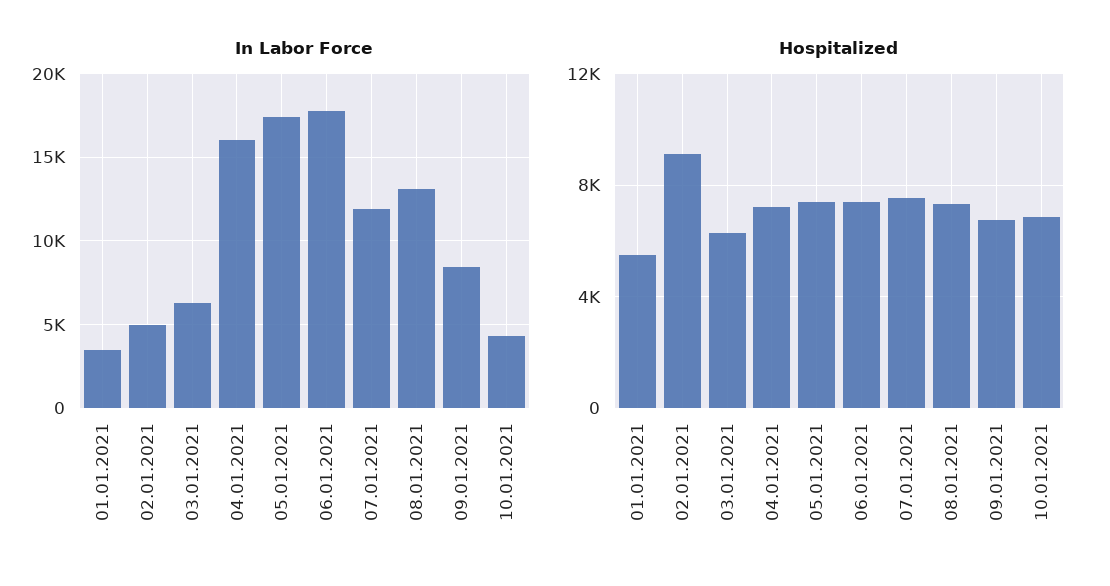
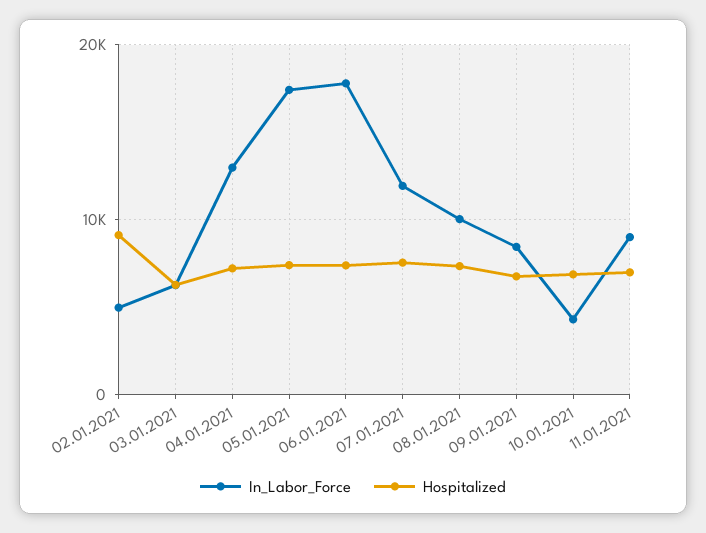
In Labor Force, 01.01.2021: 3500 -> none
In Labor Force, 04.01.2021: 16000 -> 13000
In Labor Force, 08.01.2021: 13000 -> 10000
Hospitalized, 01.01.2021: 5500 -> none
In Labor Force, 11.01.2021: none -> 9000
Hospitalized, 11.01.2021: none -> 7000

